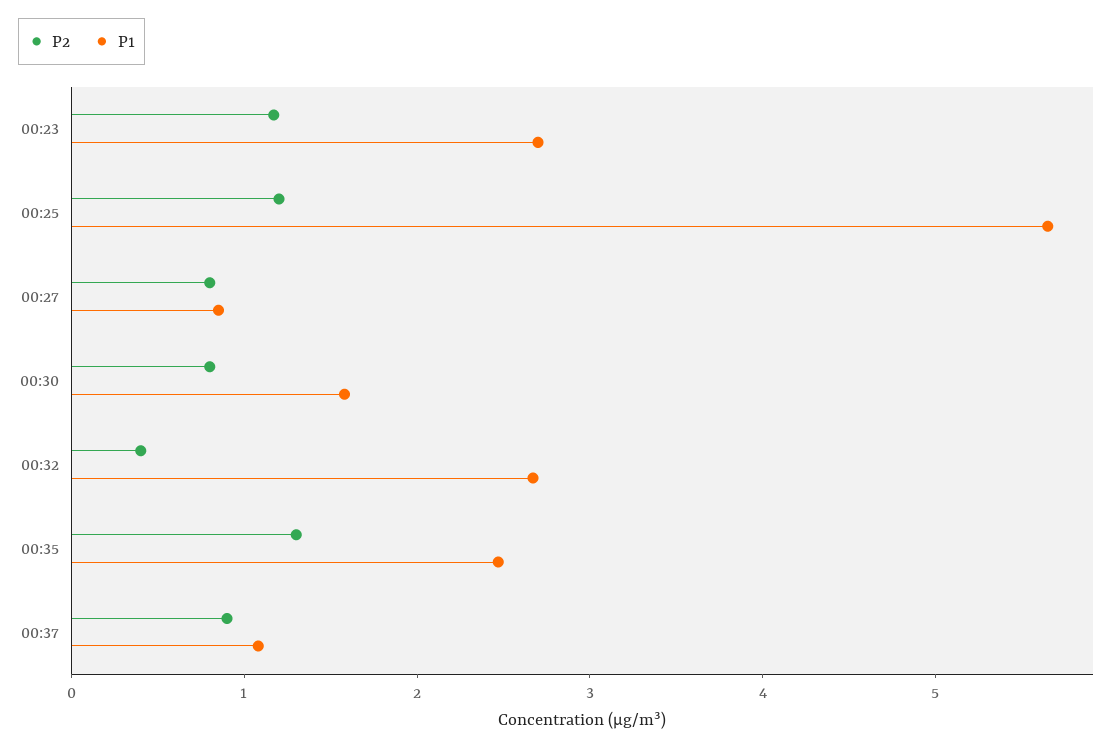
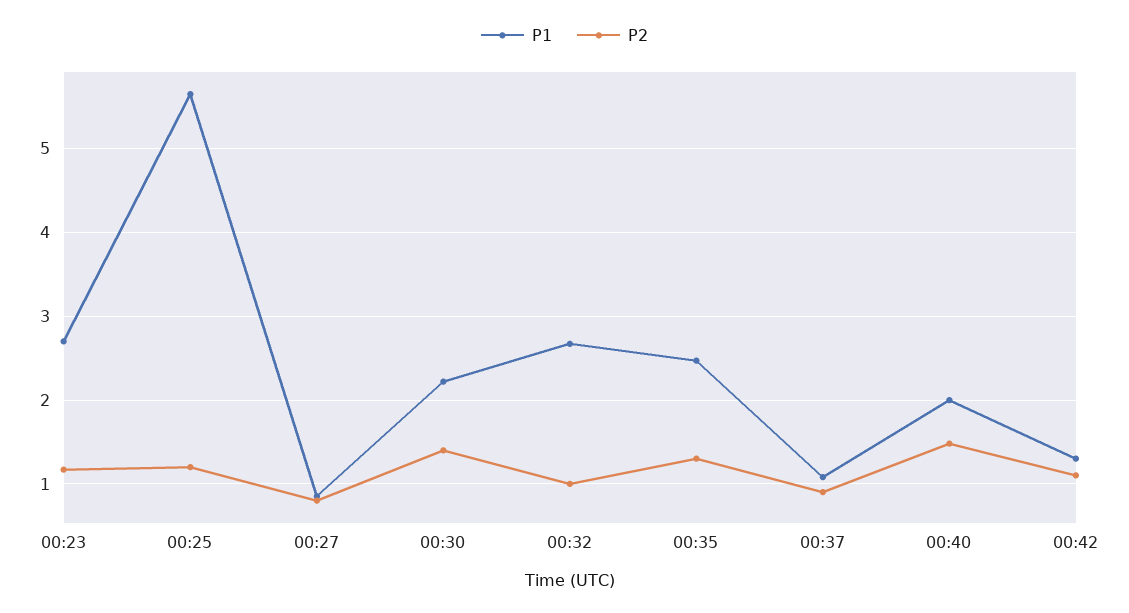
P2, 00:30: 0.8 -> 1.4
P1, 00:30: 1.6 -> 2.2
P2, 00:32: 0.4 -> 1
P1, 00:40: none -> 2
P2, 00:40: none -> 1.5
P1, 00:42: none -> 1.3
P2, 00:42: none -> 1.1

